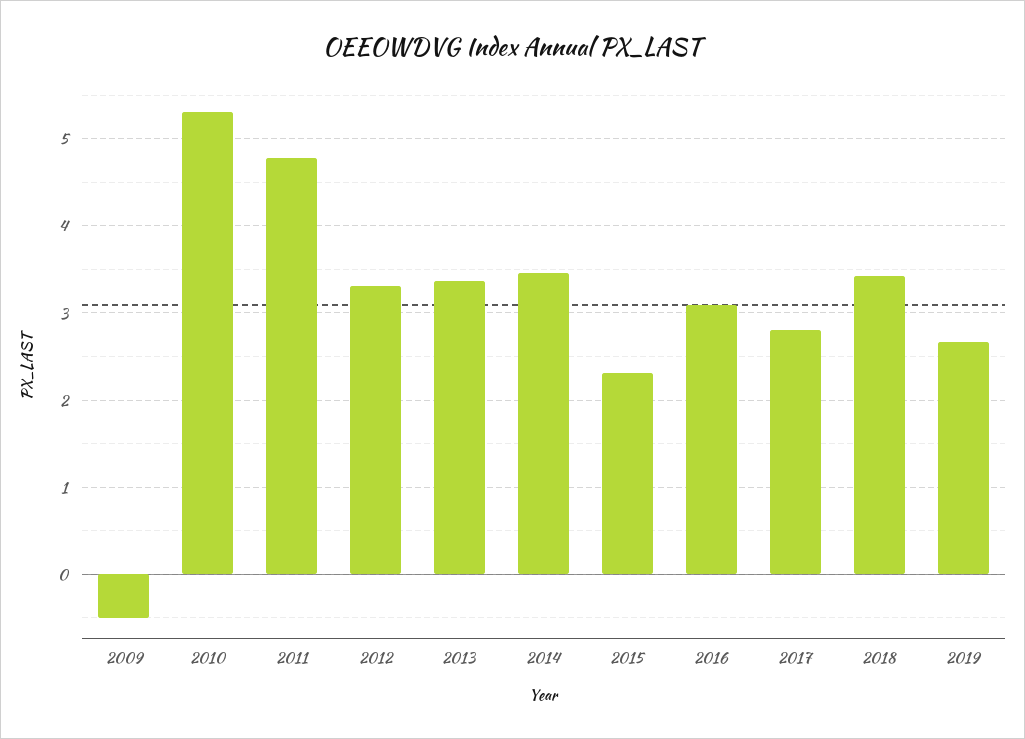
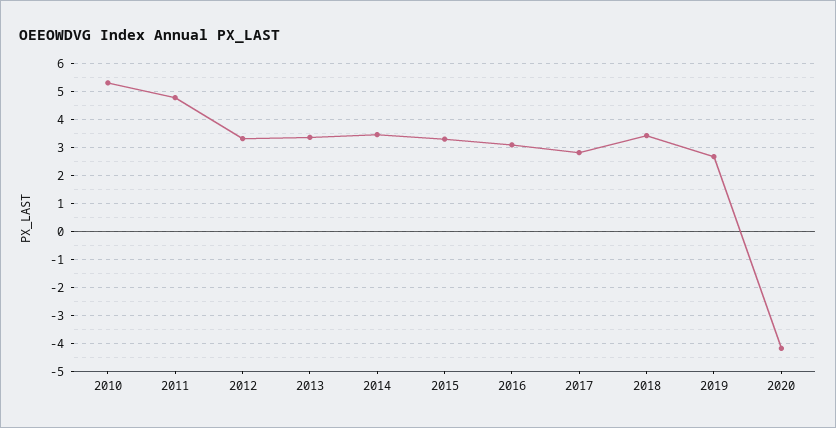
2009: -0.5 -> none
2015: 2.3 -> 3.25
2020: none -> -4.25

